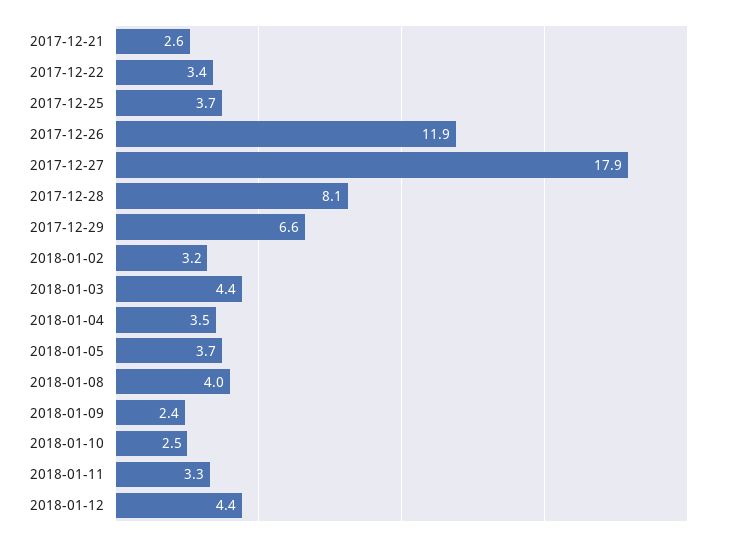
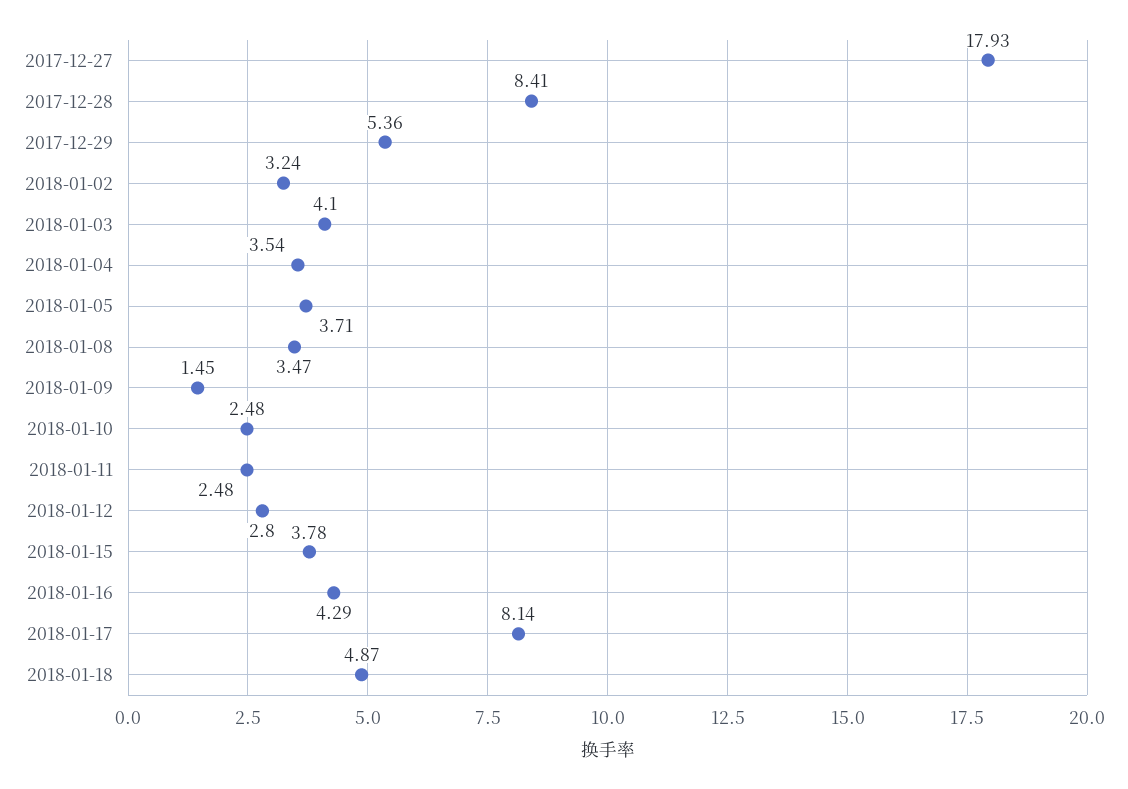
2017-12-21: 2.6 -> none
2017-12-22: 3.4 -> none
2017-12-25: 3.7 -> none
2017-12-26: 11.9 -> none
2017-12-28: 8.1 -> 8.41
2017-12-29: 6.6 -> 5.36
2018-01-03: 4.4 -> 4.1
2018-01-08: 4 -> 3.47
2018-01-09: 2.4 -> 1.45
2018-01-11: 3.3 -> 2.48
2018-01-12: 4.4 -> 2.8
2018-01-15: none -> 3.78
2018-01-16: none -> 4.29
2018-01-17: none -> 8.14
2018-01-18: none -> 4.87

